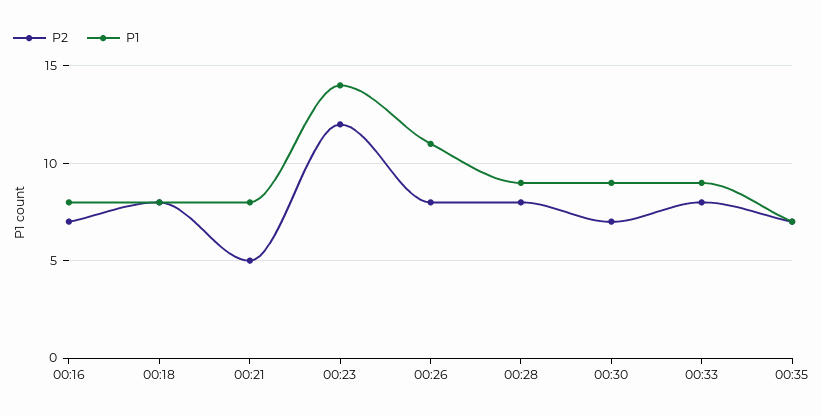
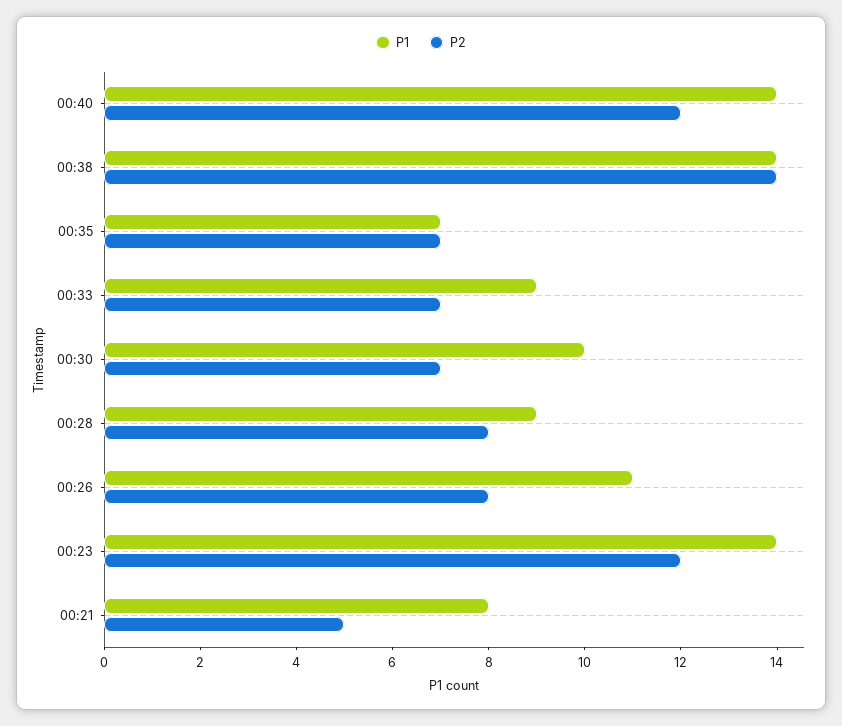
P2, 00:16: 7 -> none
P1, 00:16: 8 -> none
P2, 00:18: 8 -> none
P1, 00:18: 8 -> none
P1, 00:30: 9 -> 10
P2, 00:33: 8 -> 7
P1, 00:40: none -> 14
P2, 00:40: none -> 12
P1, 00:38: none -> 14
P2, 00:38: none -> 14

